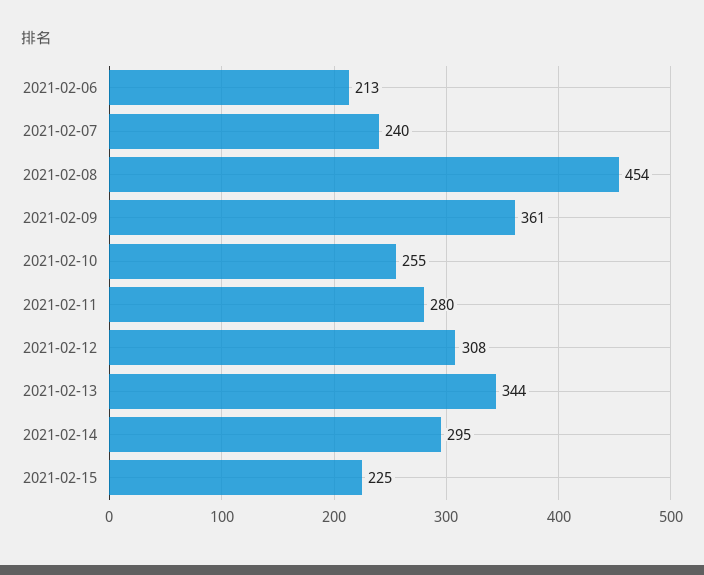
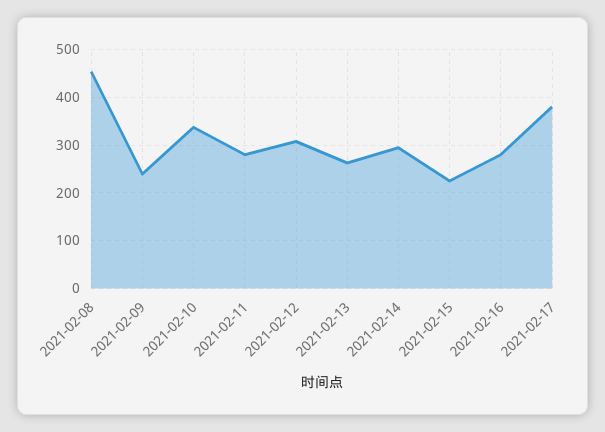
2021-02-06: 213 -> none
2021-02-07: 240 -> none
2021-02-09: 361 -> 240
2021-02-10: 255 -> 340
2021-02-13: 344 -> 260
2021-02-16: none -> 280
2021-02-17: none -> 380

